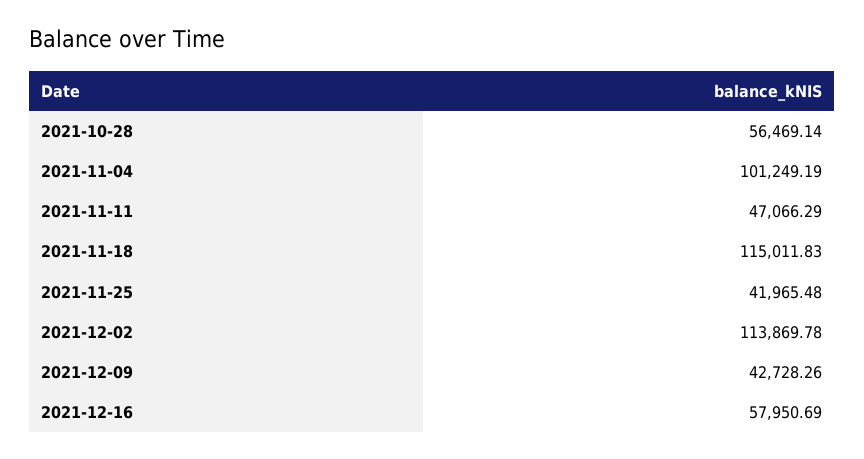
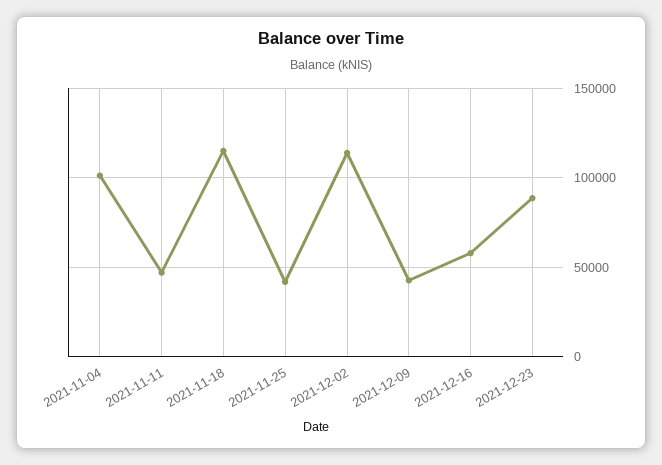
2021-10-28: 56469.14 -> none
2021-12-23: none -> 90000

